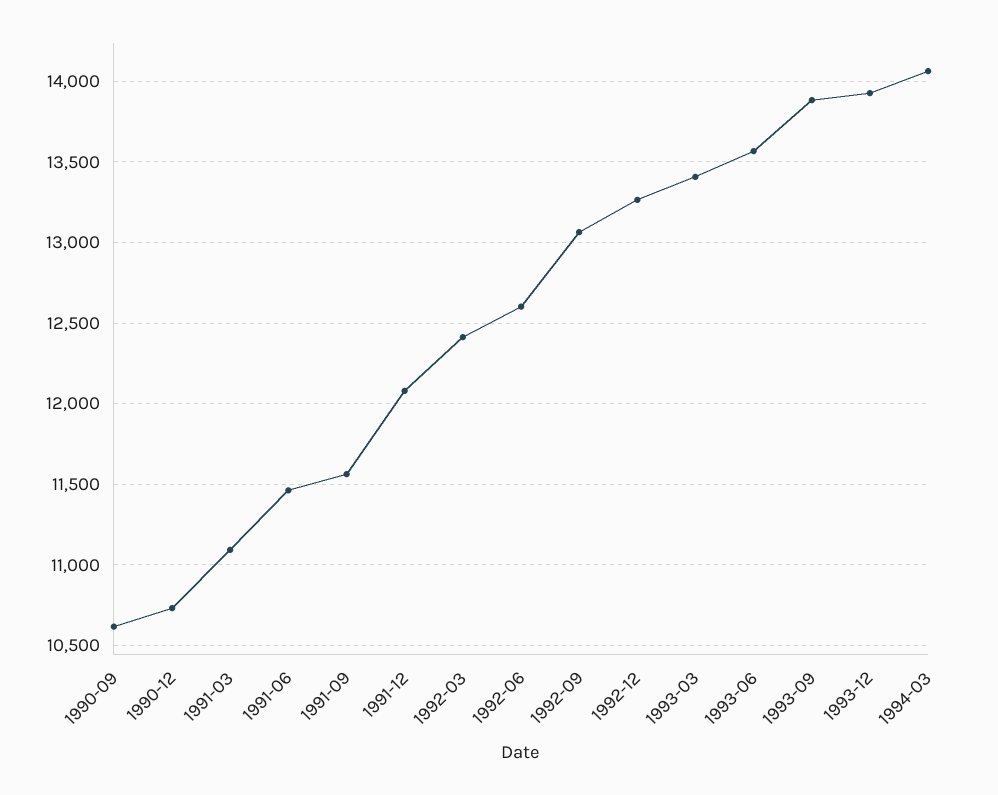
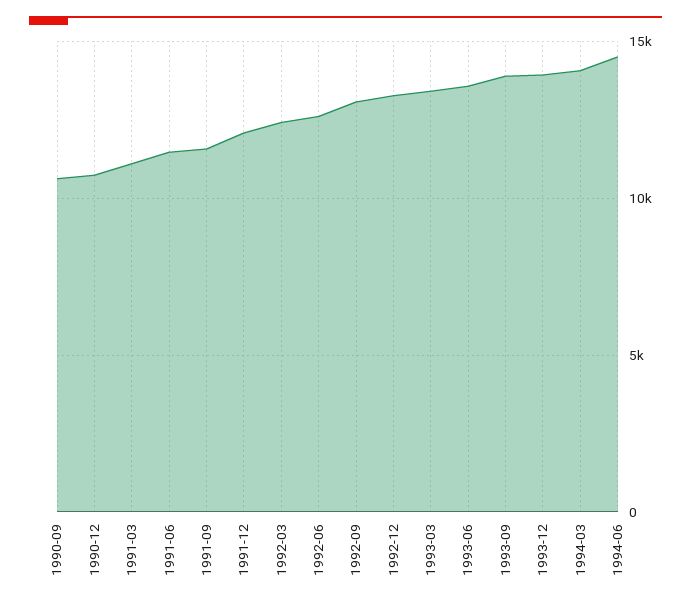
1994-06: none -> 14500

